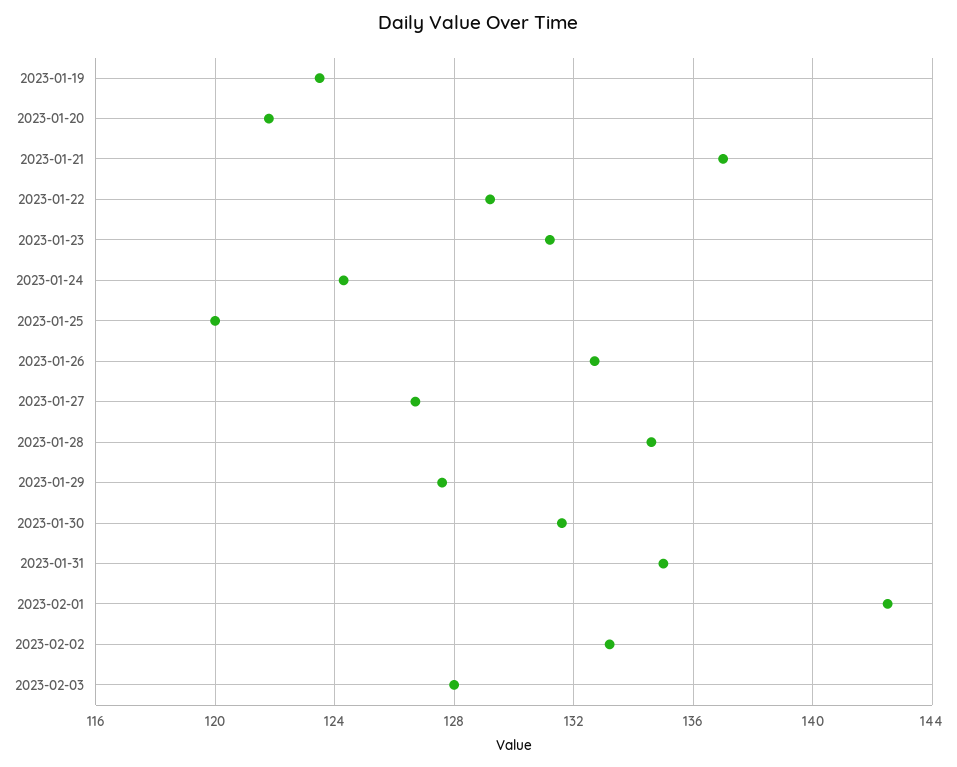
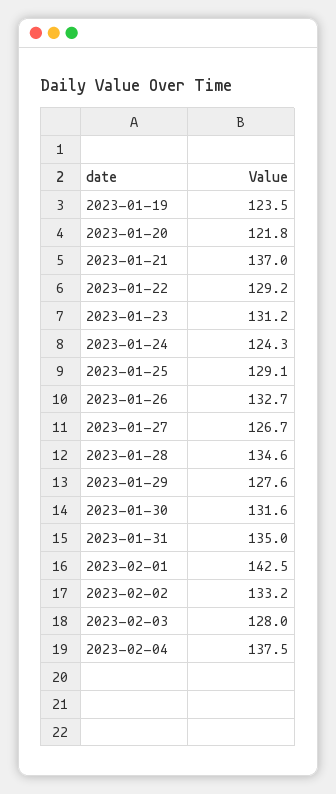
2023-01-25: 120 -> 129.1
2023-02-04: none -> 137.5

